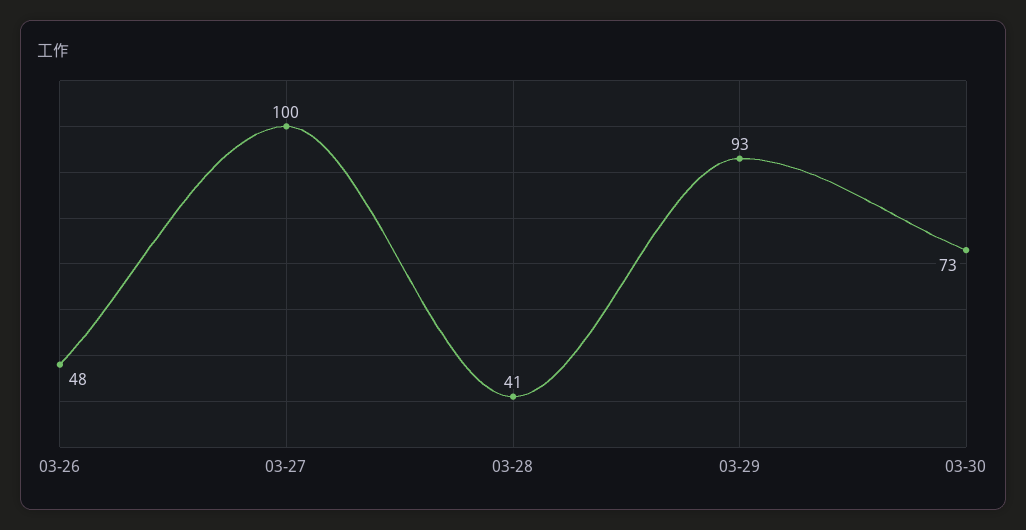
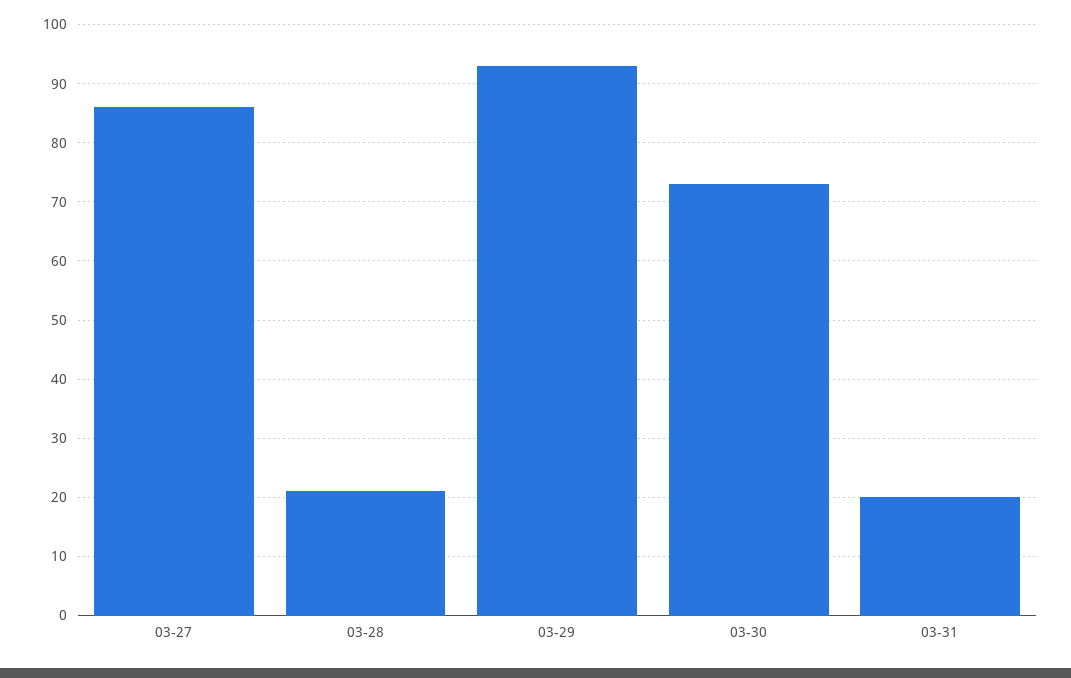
03-26: 48 -> none
03-27: 100 -> 85
03-28: 41 -> 20
03-31: none -> 20

